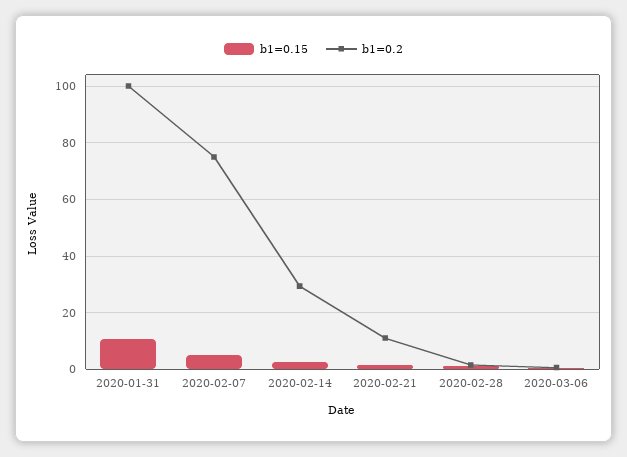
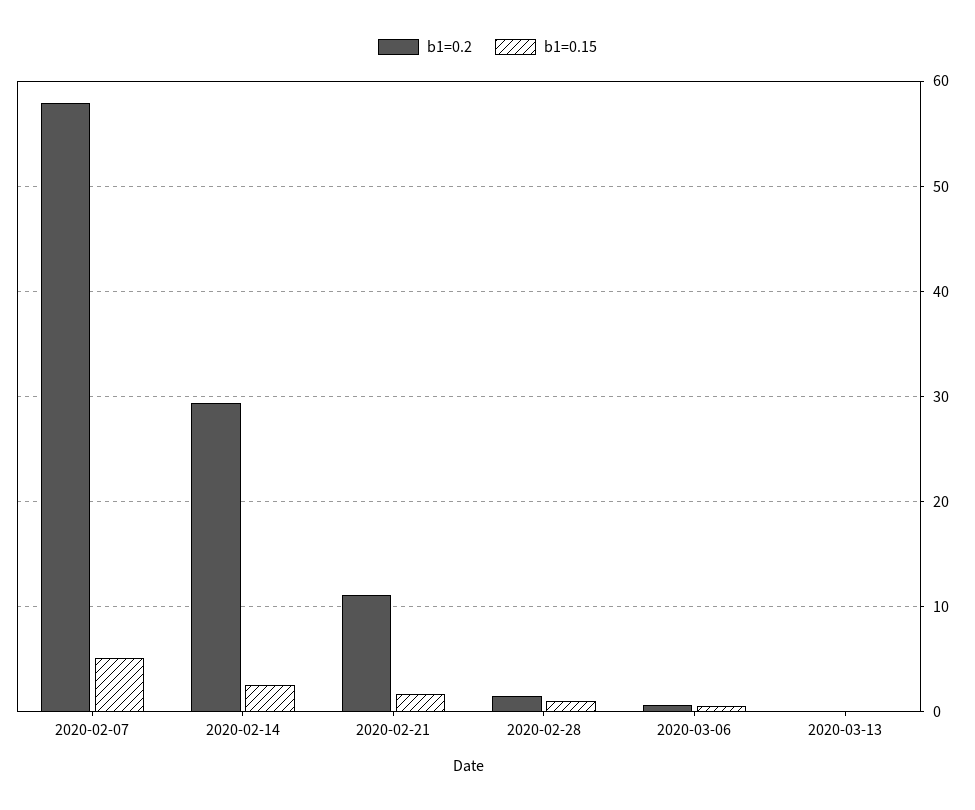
b1=0.15, 2020-01-31: 10 -> none
b1=0.2, 2020-01-31: 100 -> none
b1=0.2, 2020-02-07: 75 -> 58
b1=0.2, 2020-03-13: none -> 0
b1=0.15, 2020-03-13: none -> 0

